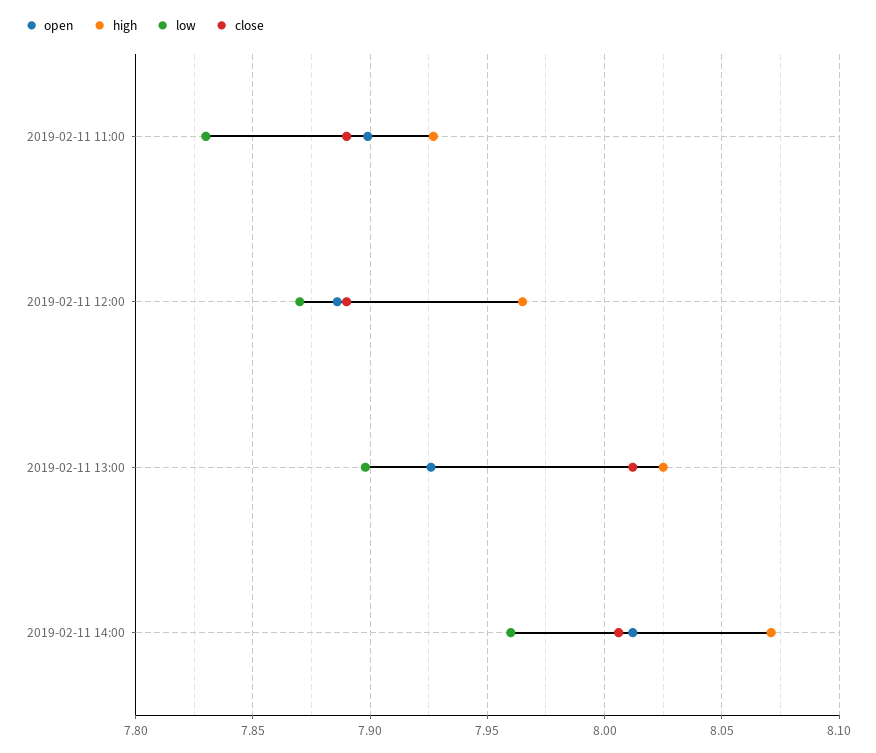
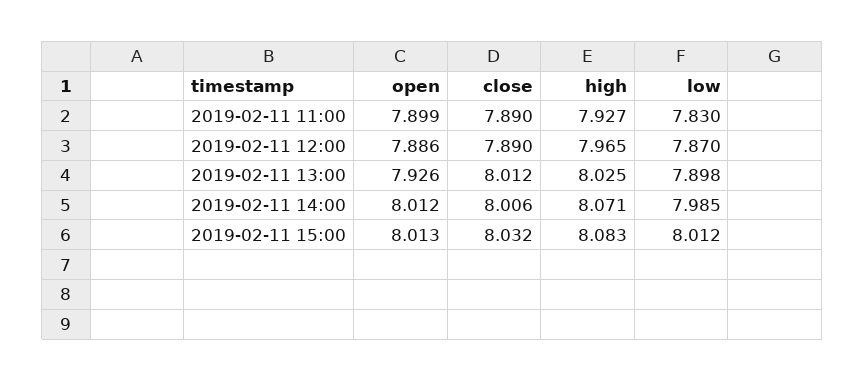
low, 2019-02-11 14:00: 7.96 -> 7.985
open, 2019-02-11 15:00: none -> 8.013
close, 2019-02-11 15:00: none -> 8.032
high, 2019-02-11 15:00: none -> 8.083
low, 2019-02-11 15:00: none -> 8.012

